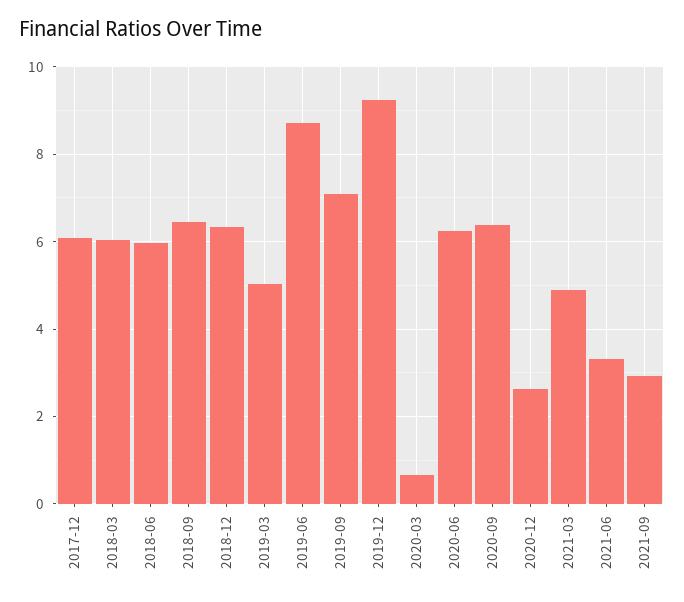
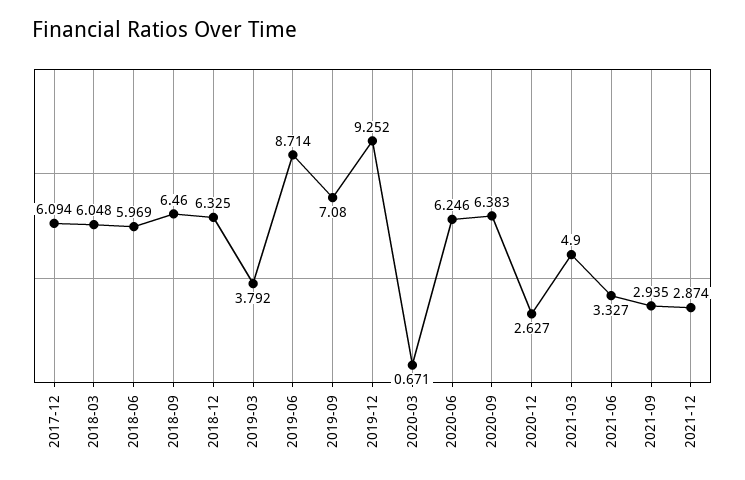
2019-03: 5 -> 3.792
2021-12: none -> 2.874

